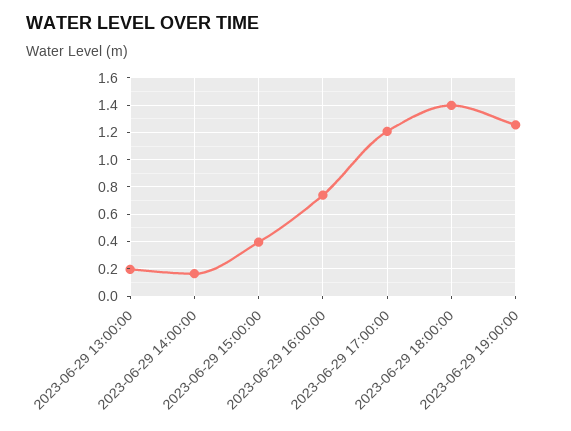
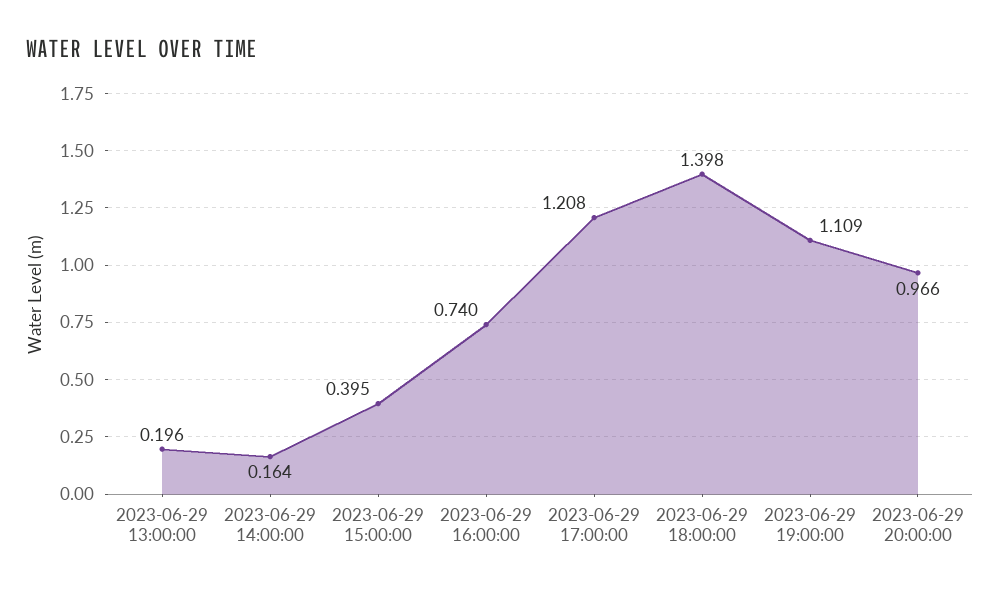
2023-06-29 19:00:00: 1.25 -> 1.109
2023-06-29 20:00:00: none -> 0.966

